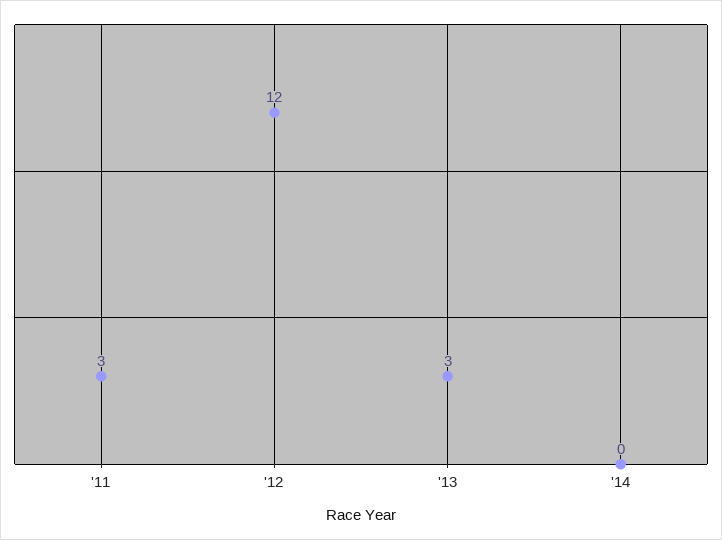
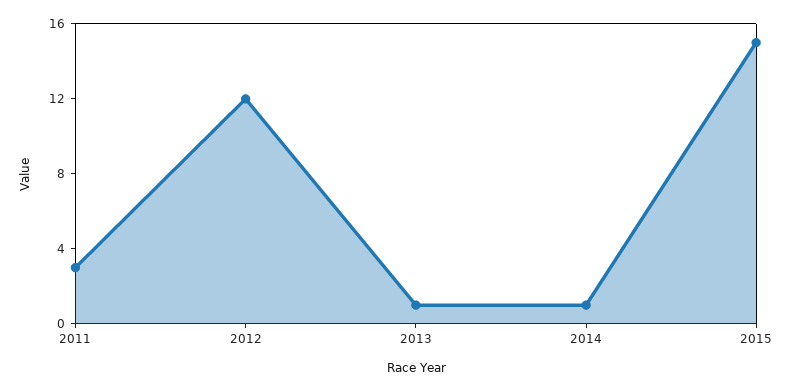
'13: 3 -> 1
'14: 0 -> 1
2015: none -> 15

